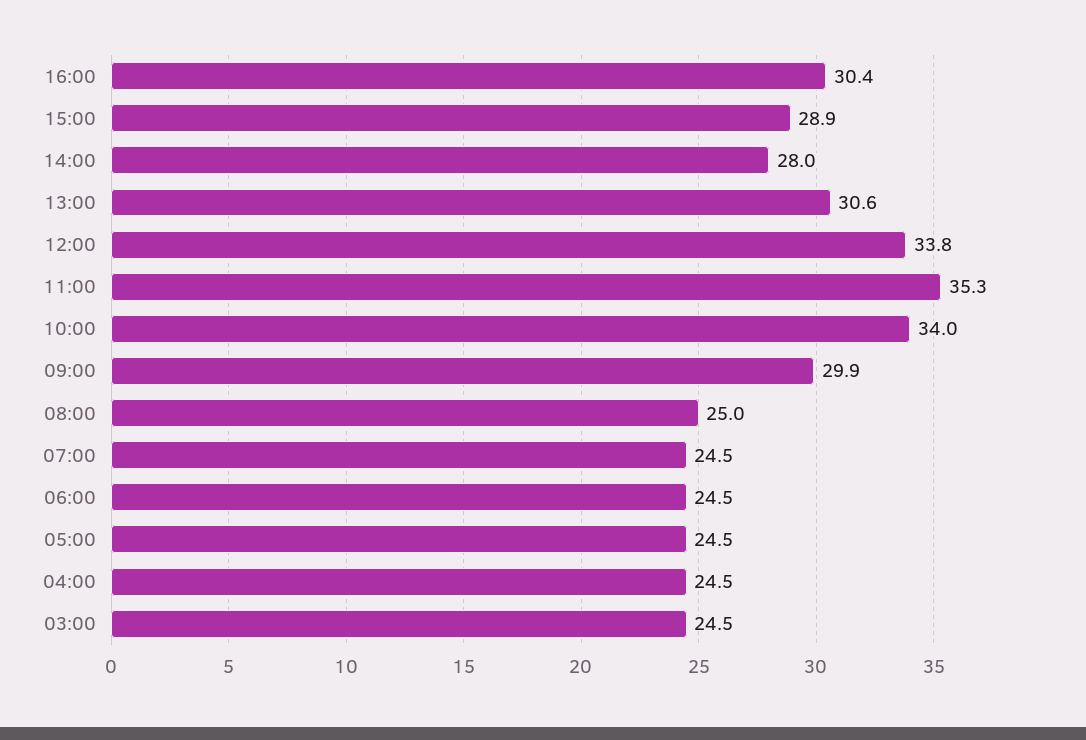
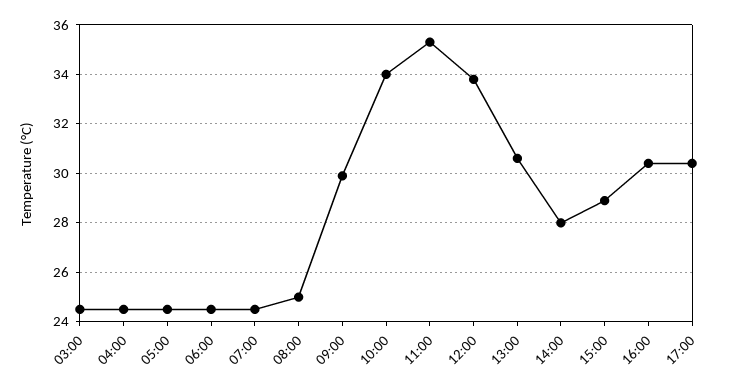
17:00: none -> 30.5

